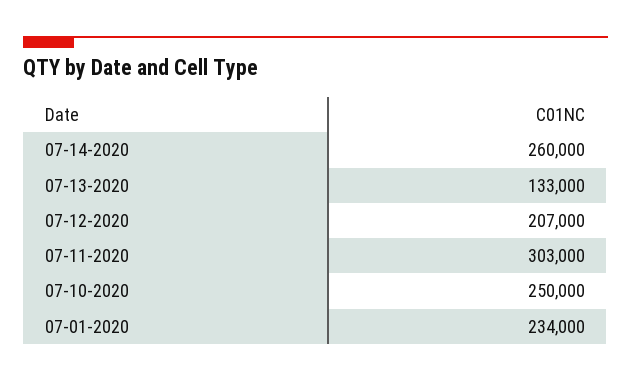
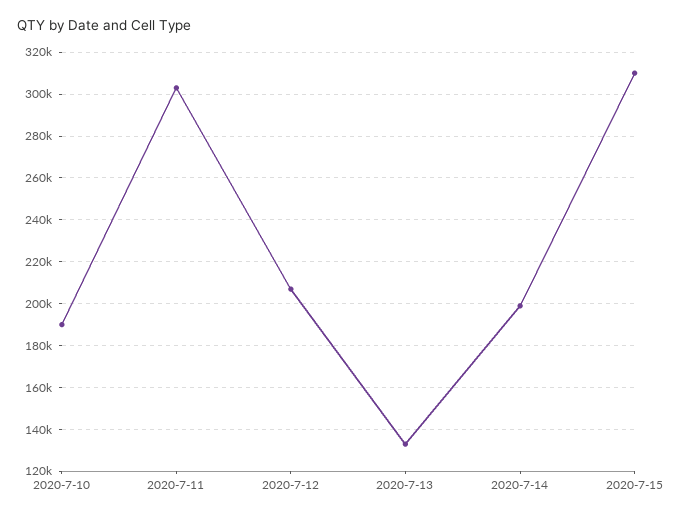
07-14-2020: 260000 -> 200000
07-10-2020: 250000 -> 190000
07-01-2020: 234000 -> none
2020-7-15: none -> 310000

